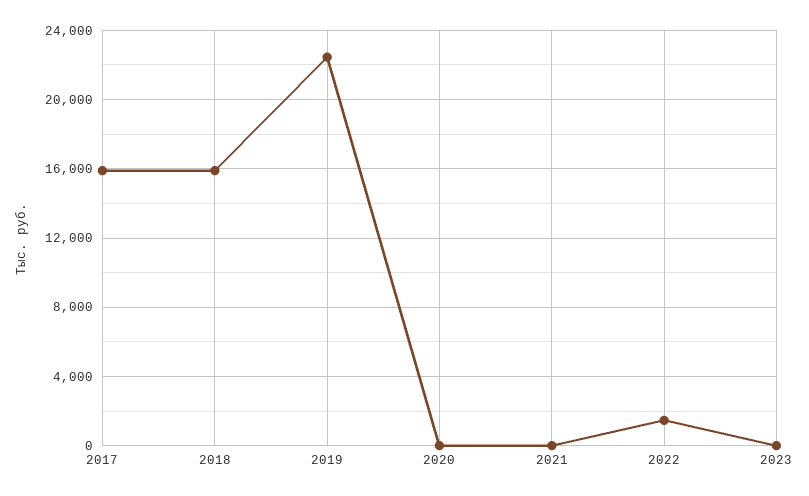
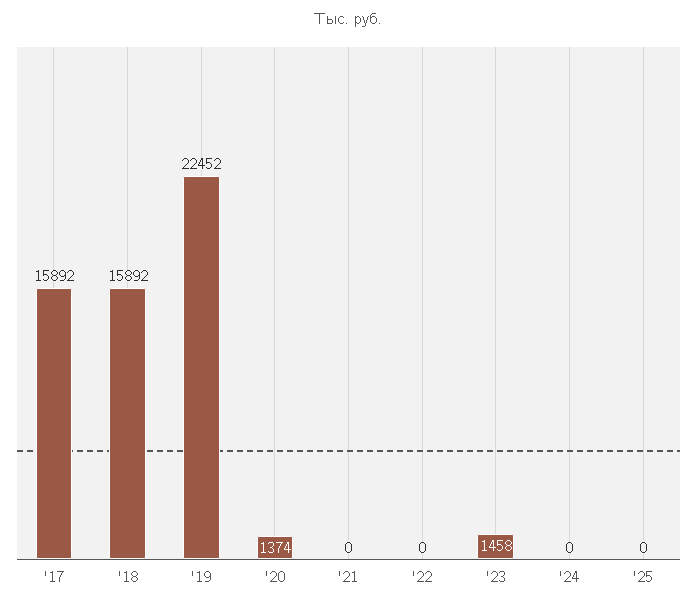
2020: 0 -> 1374
2022: 1500 -> 0
2023: 0 -> 1458
'24: none -> 0
'25: none -> 0

